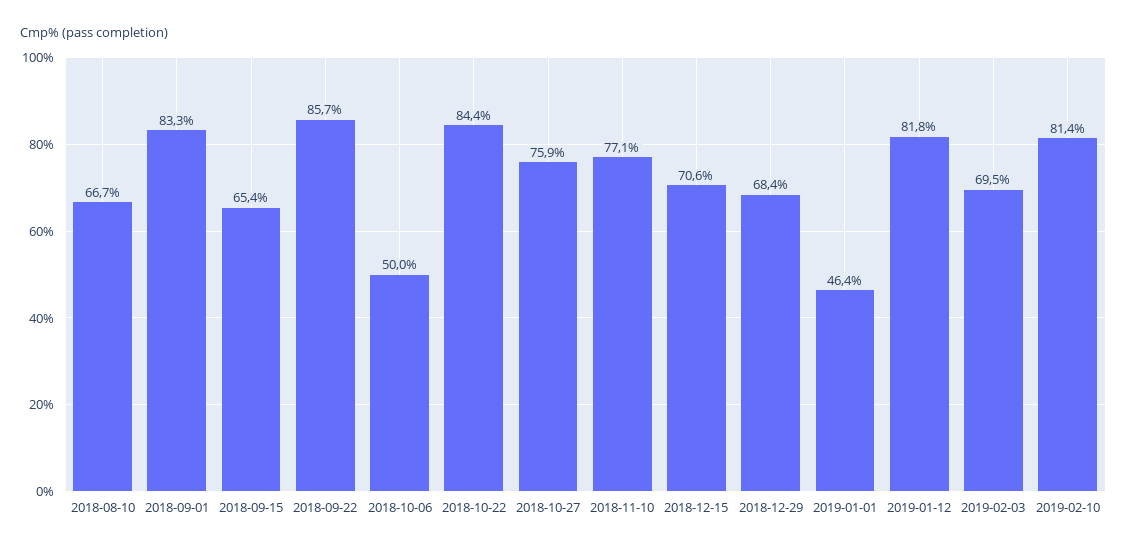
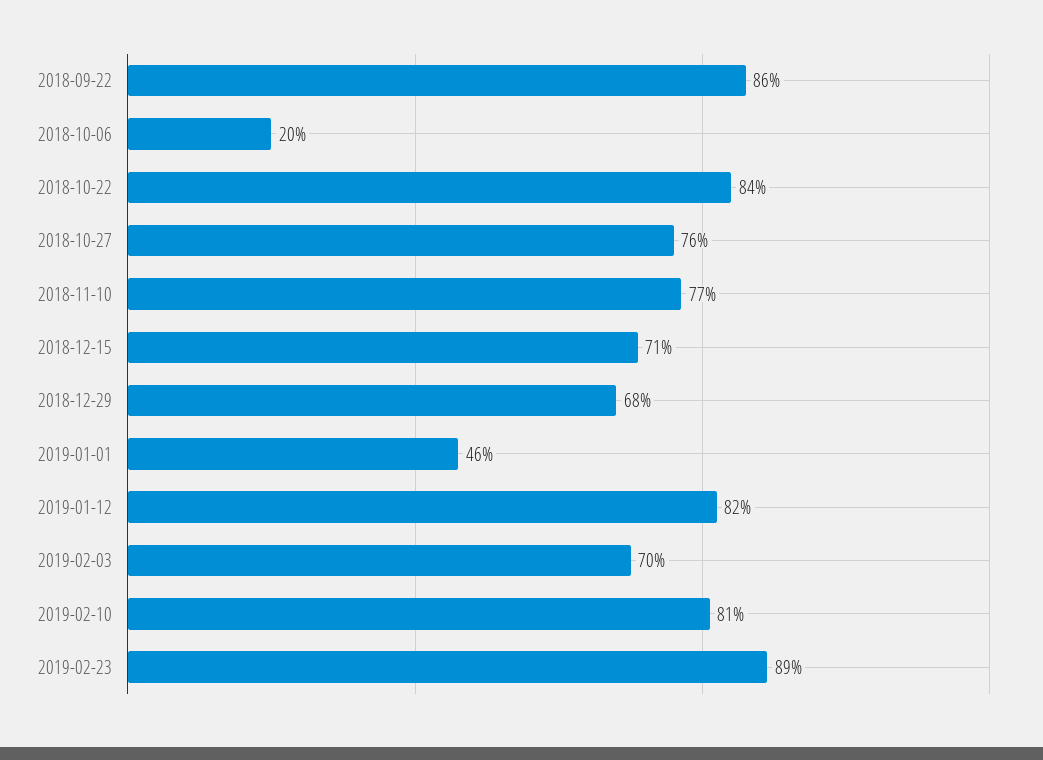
2018-08-10: 66.7 -> none
2018-09-01: 83.3 -> none
2018-09-15: 65.4 -> none
2018-10-06: 50 -> 20
2019-02-23: none -> 89

